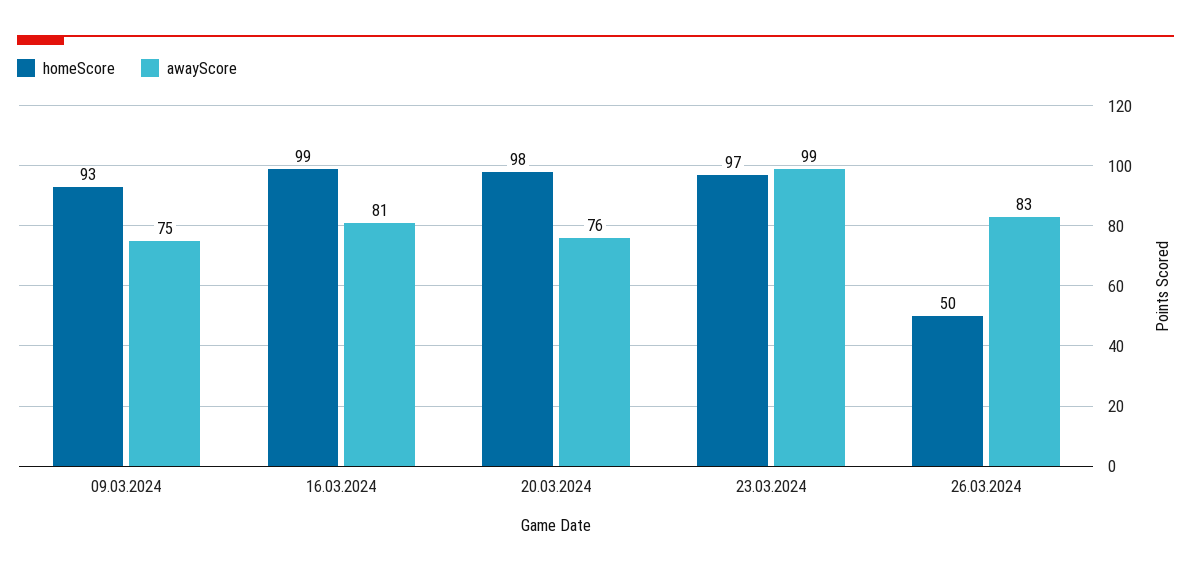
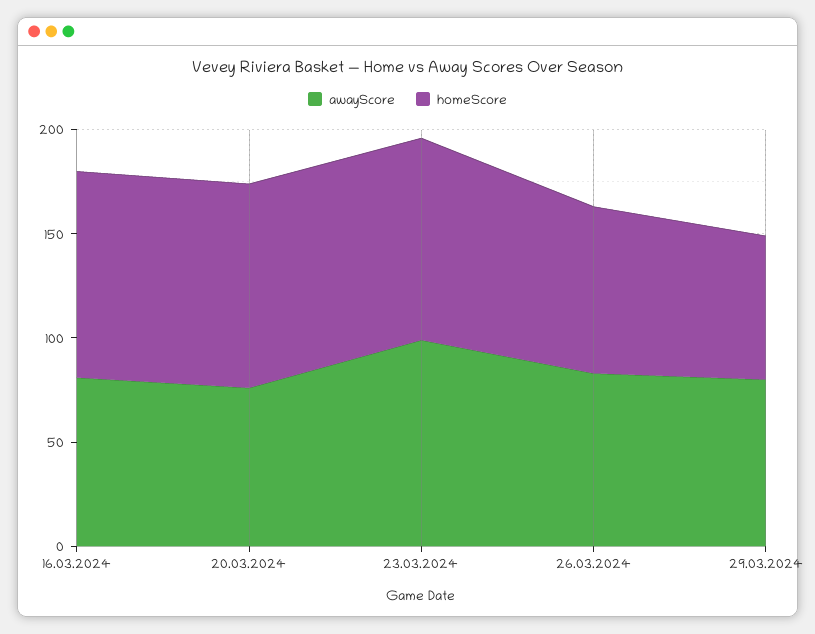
homeScore, 09.03.2024: 93 -> none
awayScore, 09.03.2024: 75 -> none
homeScore, 26.03.2024: 50 -> 80
awayScore, 29.03.2024: none -> 80
homeScore, 29.03.2024: none -> 70

